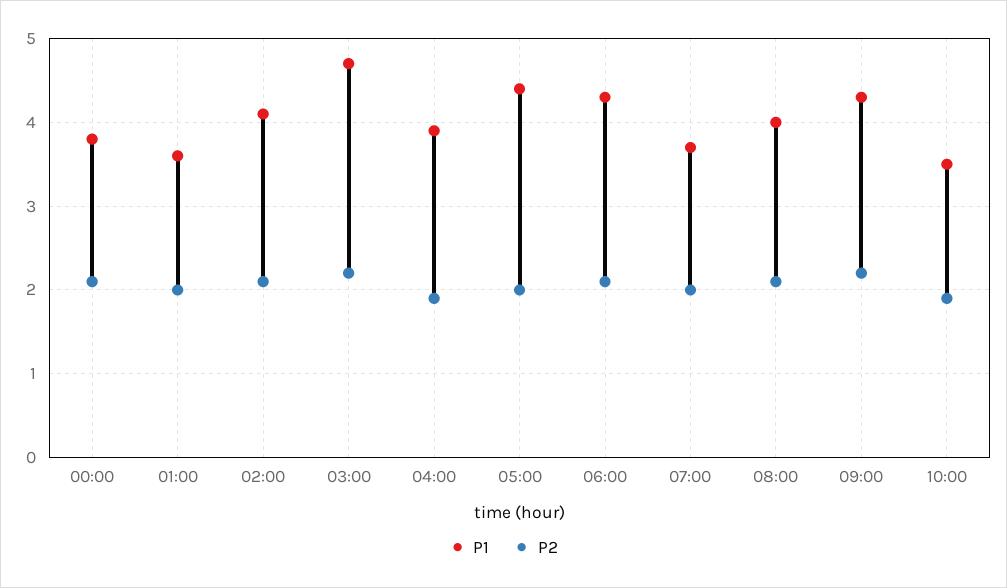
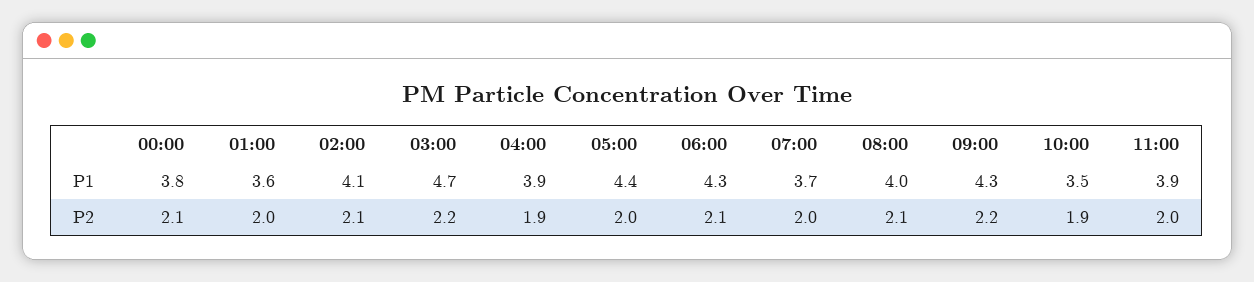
P1, 11:00: none -> 3.9
P2, 11:00: none -> 2

